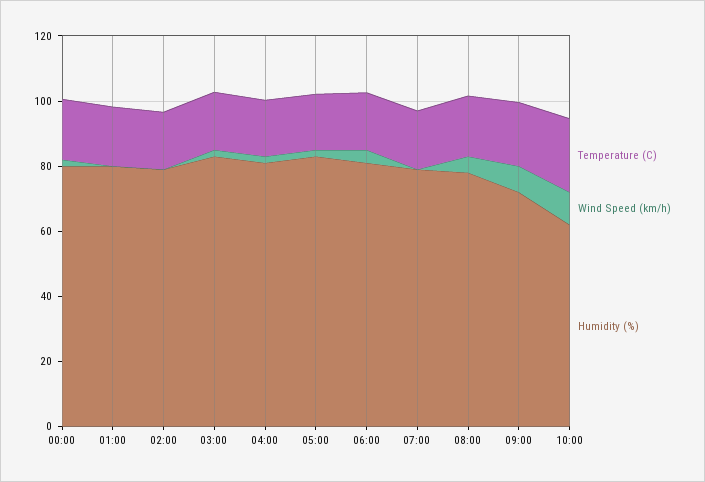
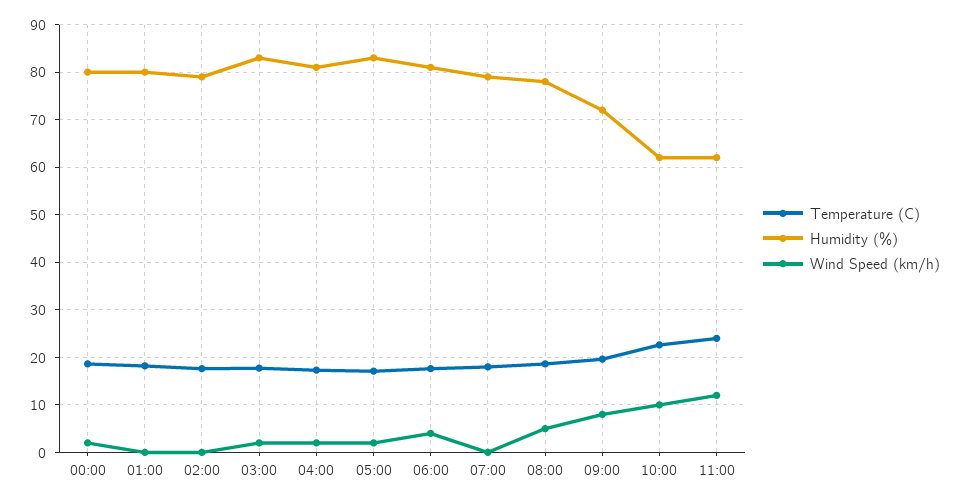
Temperature (C), 11:00: none -> 24
Humidity (%), 11:00: none -> 62
Wind Speed (km/h), 11:00: none -> 12

